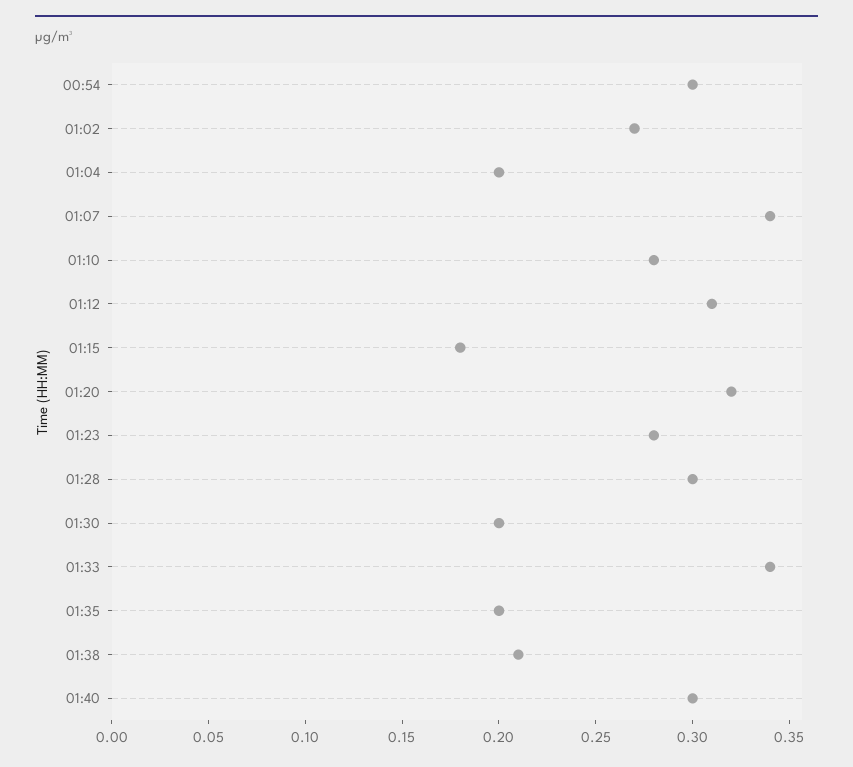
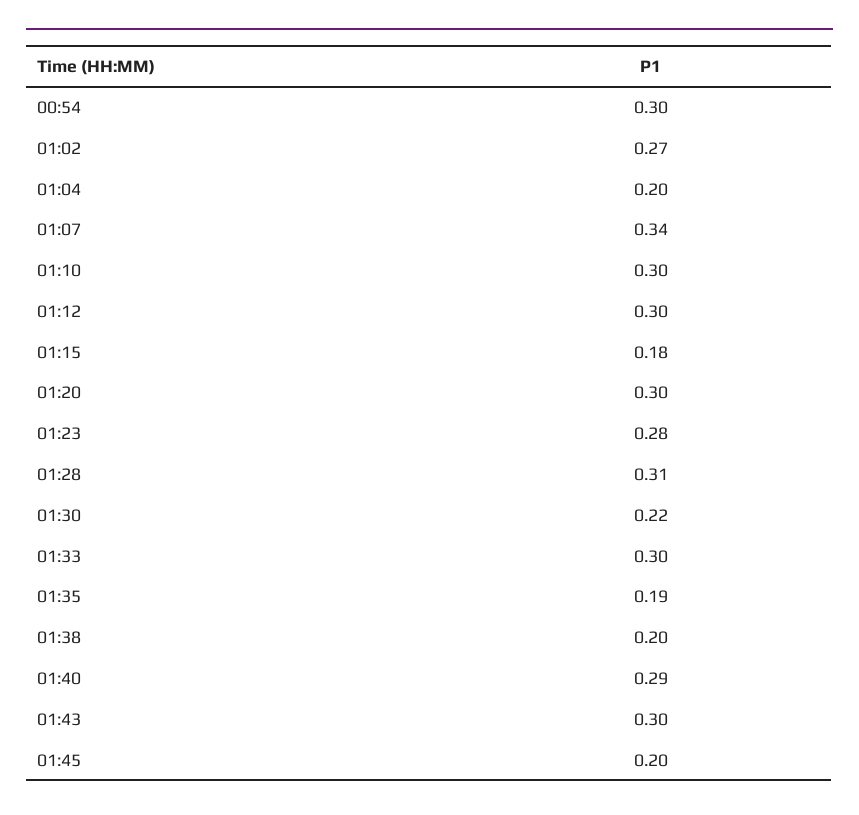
01:10: 0.28 -> 0.3
01:12: 0.31 -> 0.3
01:20: 0.32 -> 0.3
01:28: 0.3 -> 0.31
01:30: 0.2 -> 0.22
01:33: 0.34 -> 0.3
01:35: 0.2 -> 0.19
01:38: 0.21 -> 0.2
01:40: 0.3 -> 0.29
01:43: none -> 0.3
01:45: none -> 0.2

